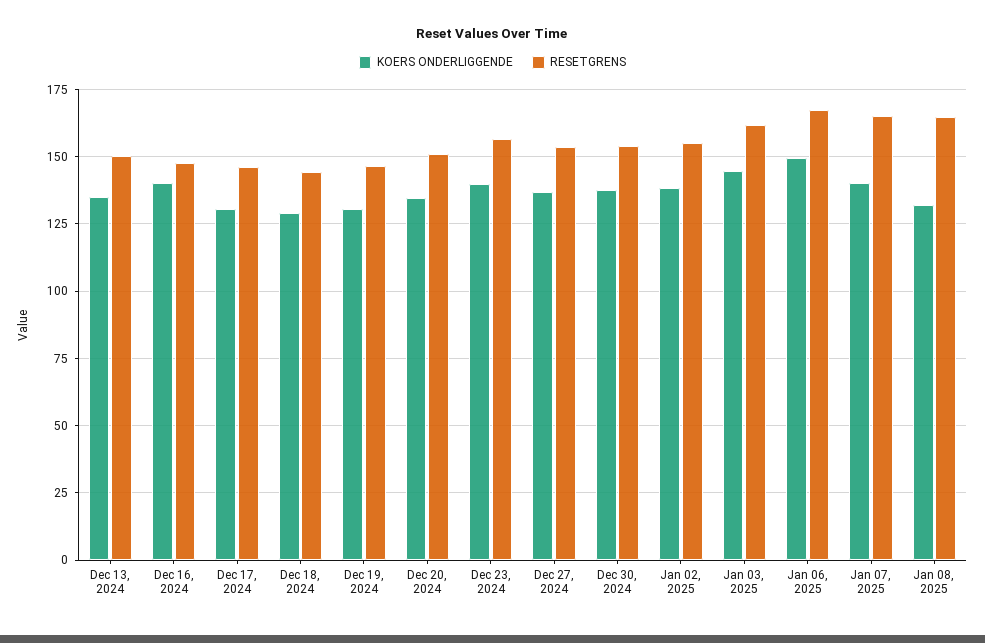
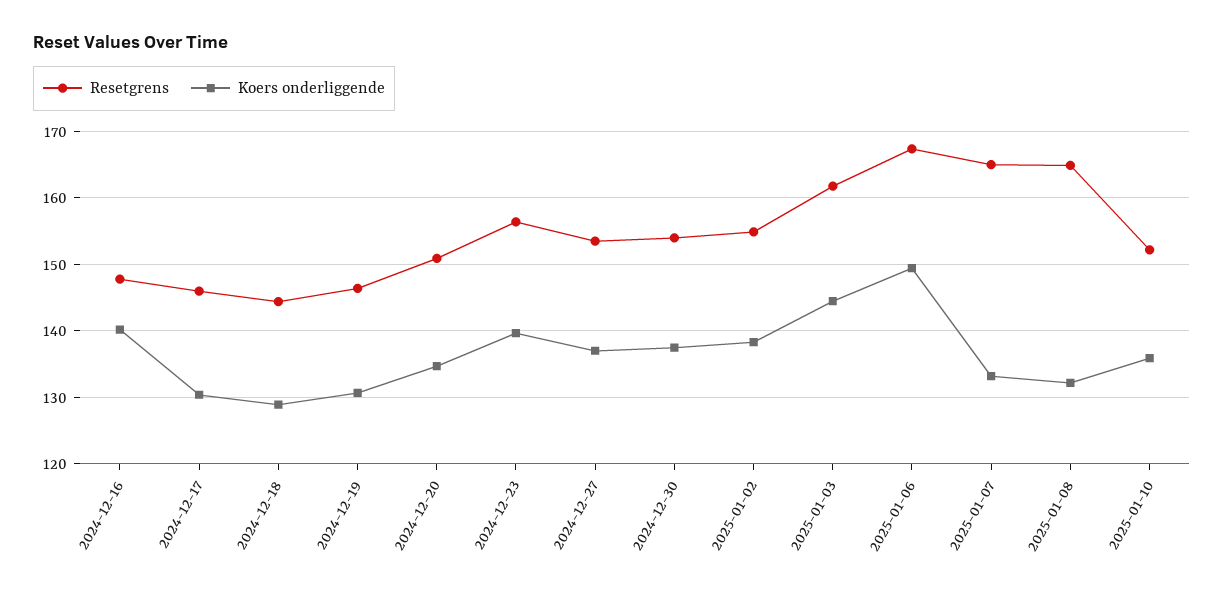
KOERS ONDERLIGGENDE, Dec 13, 2024: 135 -> none
RESETGRENS, Dec 13, 2024: 150 -> none
KOERS ONDERLIGGENDE, Jan 07, 2025: 140 -> 133
RESETGRENS, 2025-01-10: none -> 152
KOERS ONDERLIGGENDE, 2025-01-10: none -> 136

